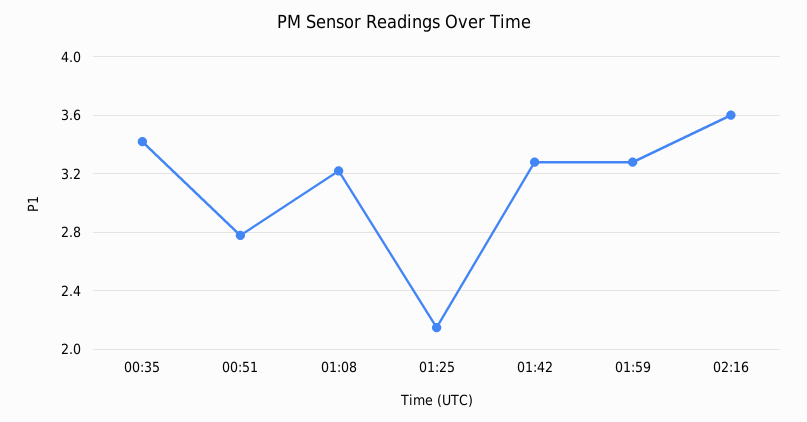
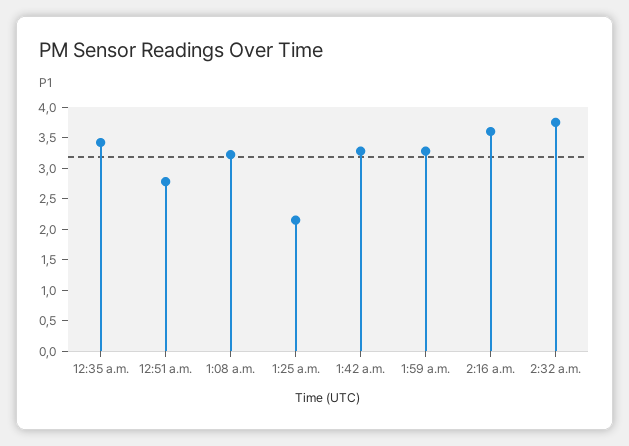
2:32 a.m.: none -> 3.75

